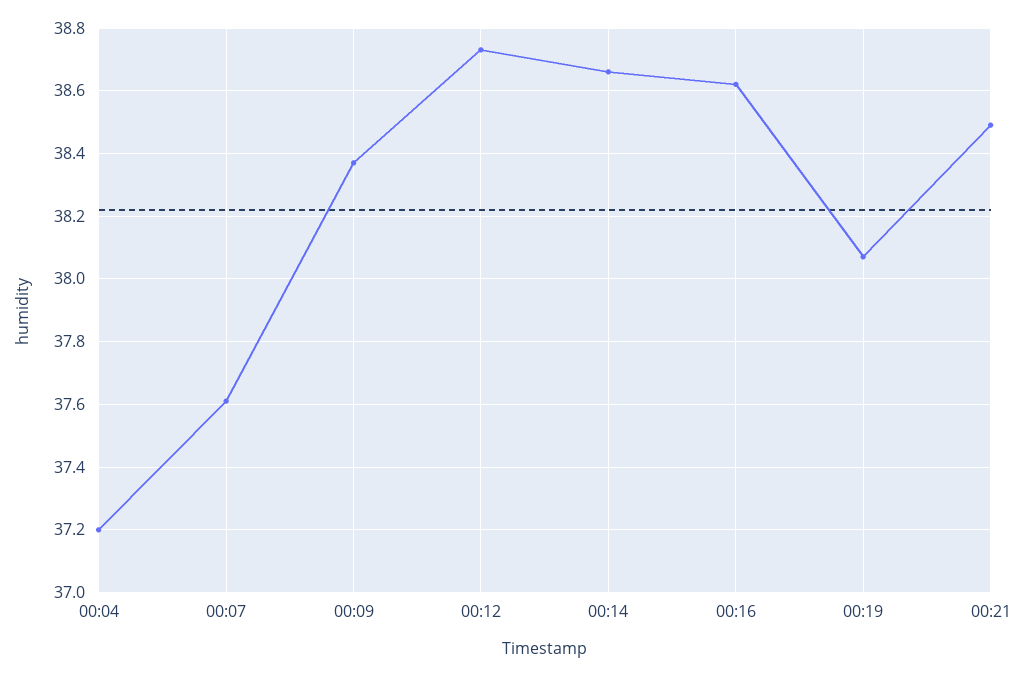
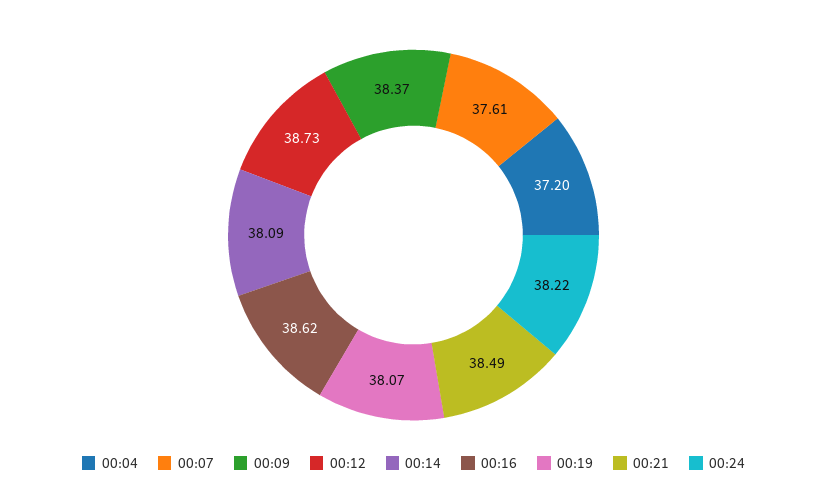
00:14: 38.65 -> 38.09
00:24: none -> 38.22

